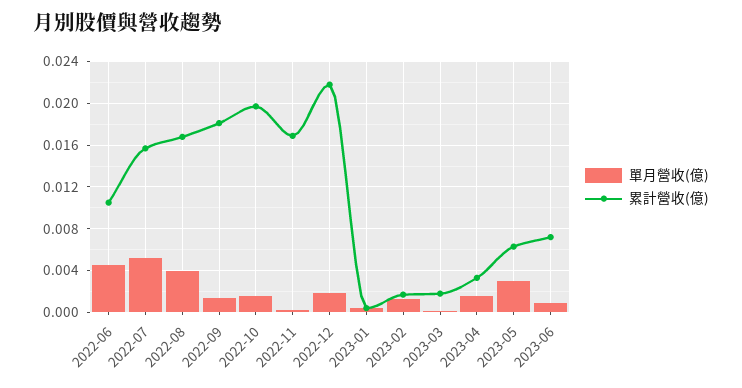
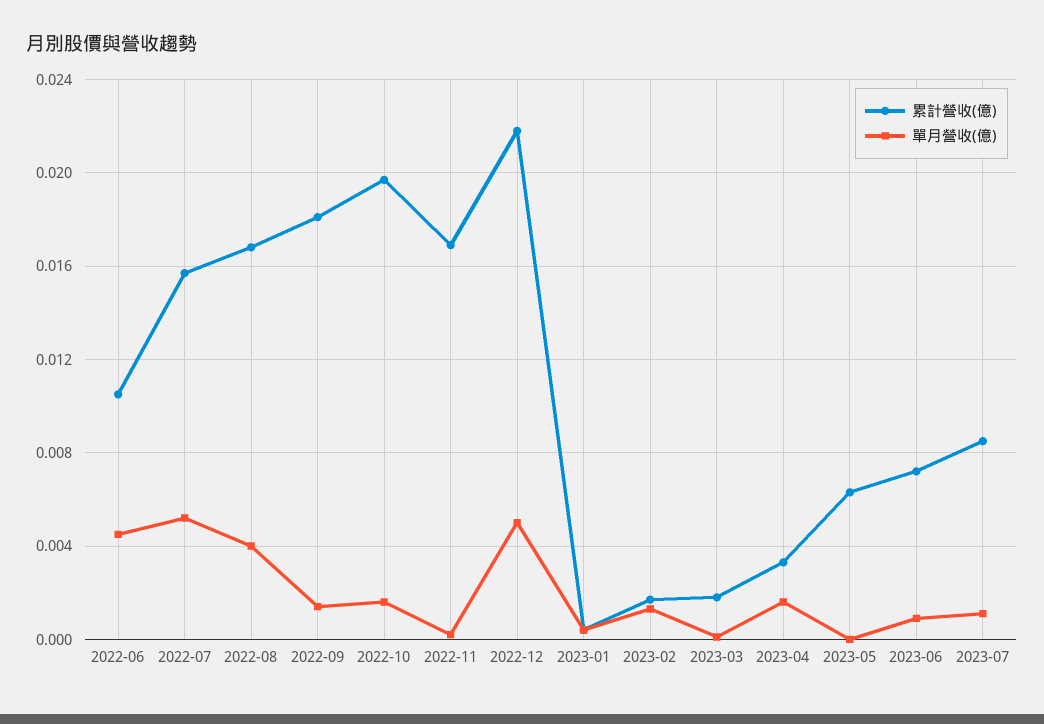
單月營收(億), 2022-12: 0.002 -> 0.005
單月營收(億), 2023-05: 0.003 -> 0
累計營收(億), 2023-07: none -> 0.0085
單月營收(億), 2023-07: none -> 0.001

